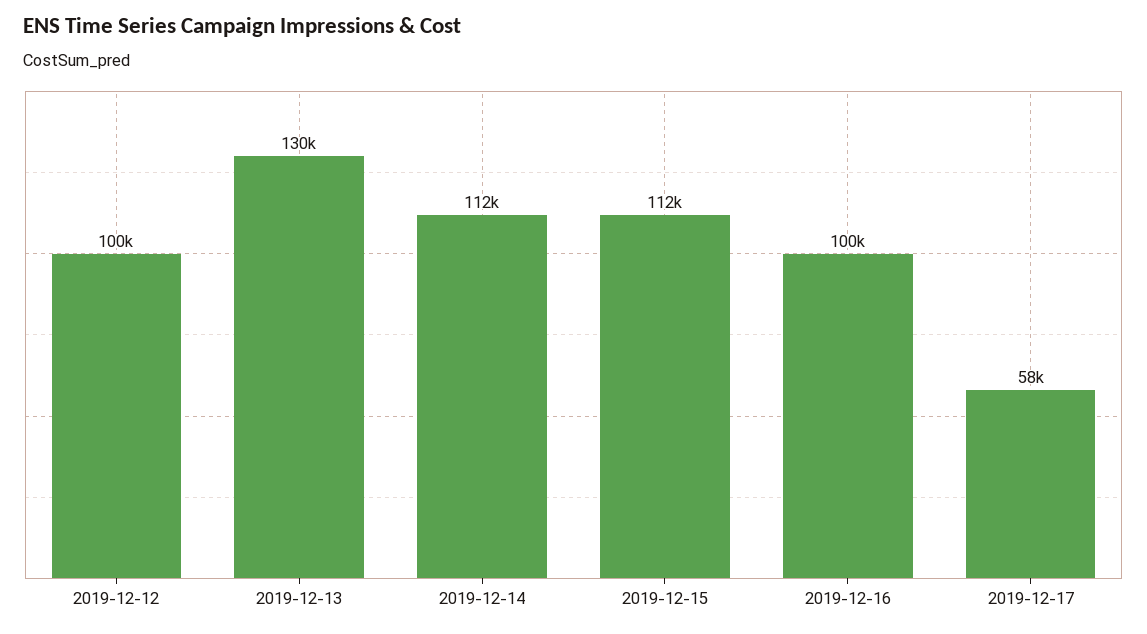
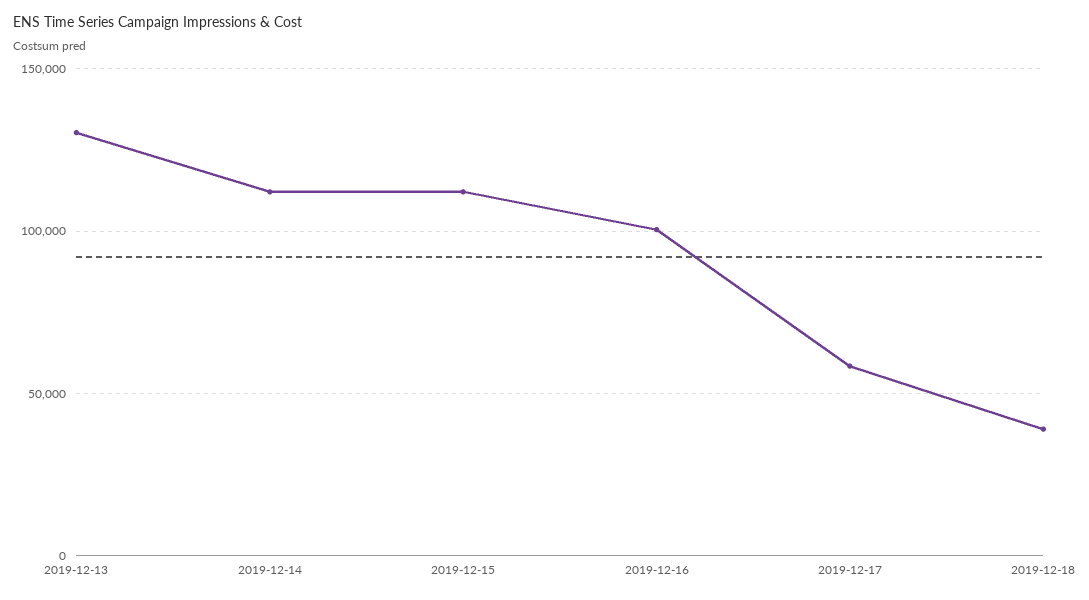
2019-12-12: 100000 -> none
2019-12-18: none -> 40000

